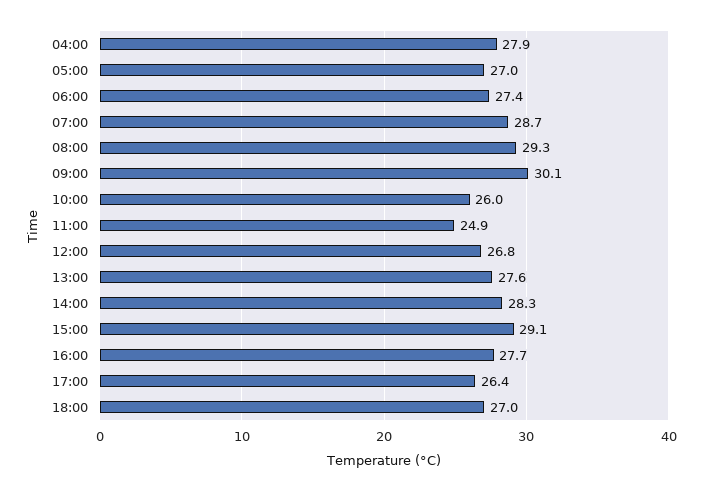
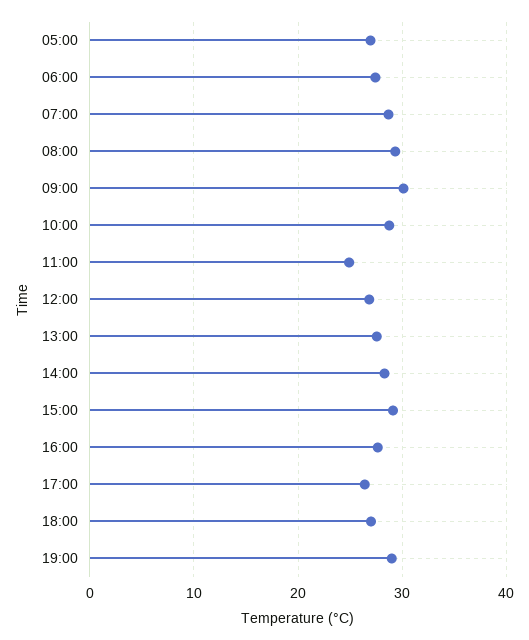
04:00: 27.9 -> none
10:00: 26 -> 29
19:00: none -> 29

